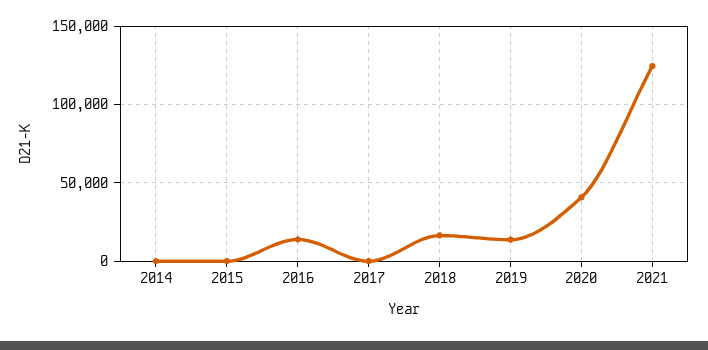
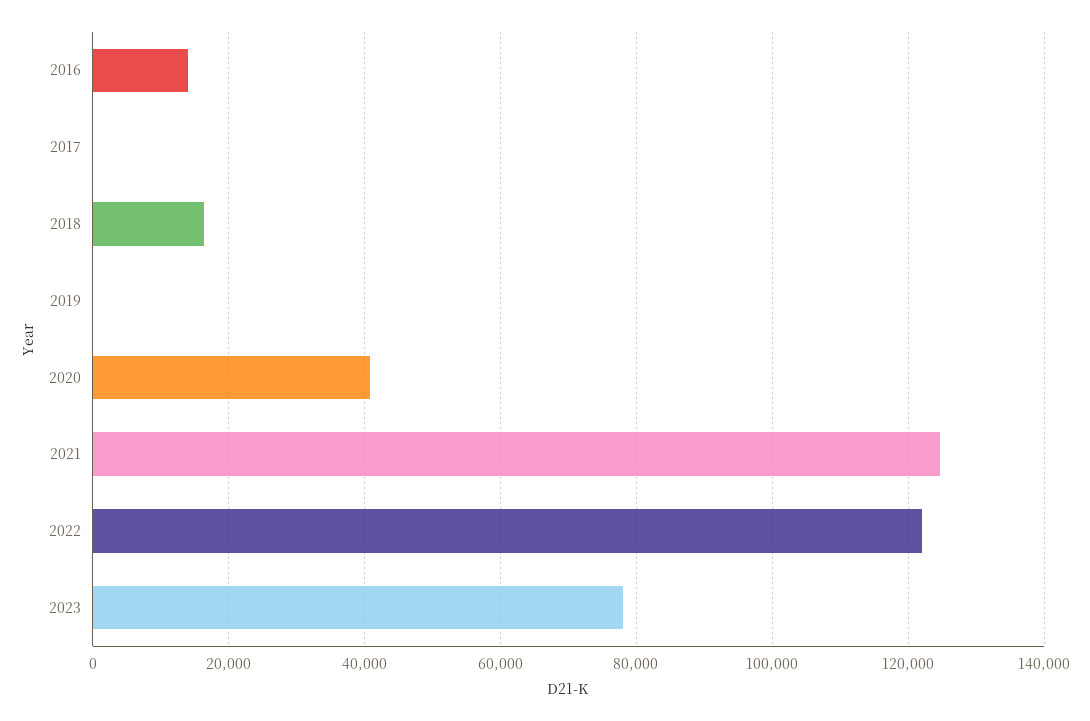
2014: 0 -> none
2015: 0 -> none
2019: 15000 -> 0
2022: none -> 122000
2023: none -> 78000

